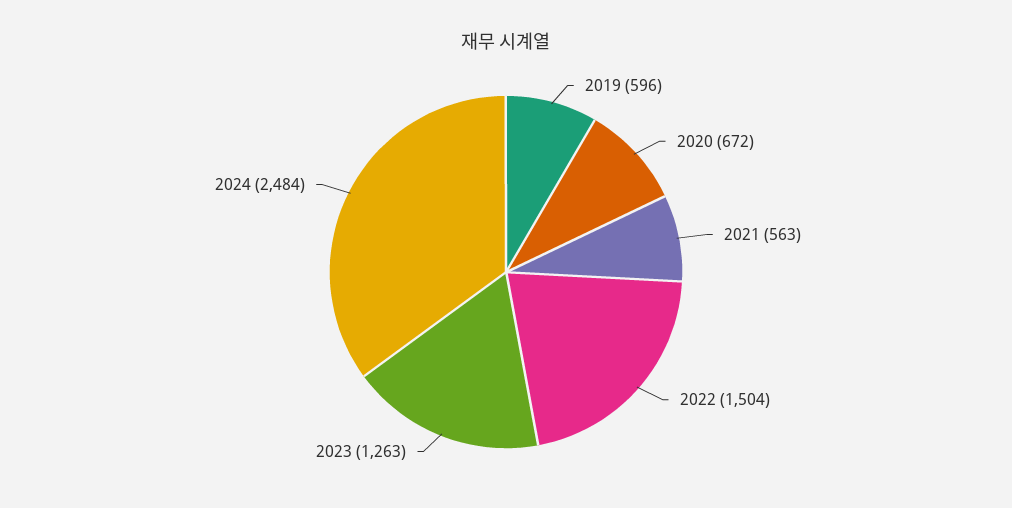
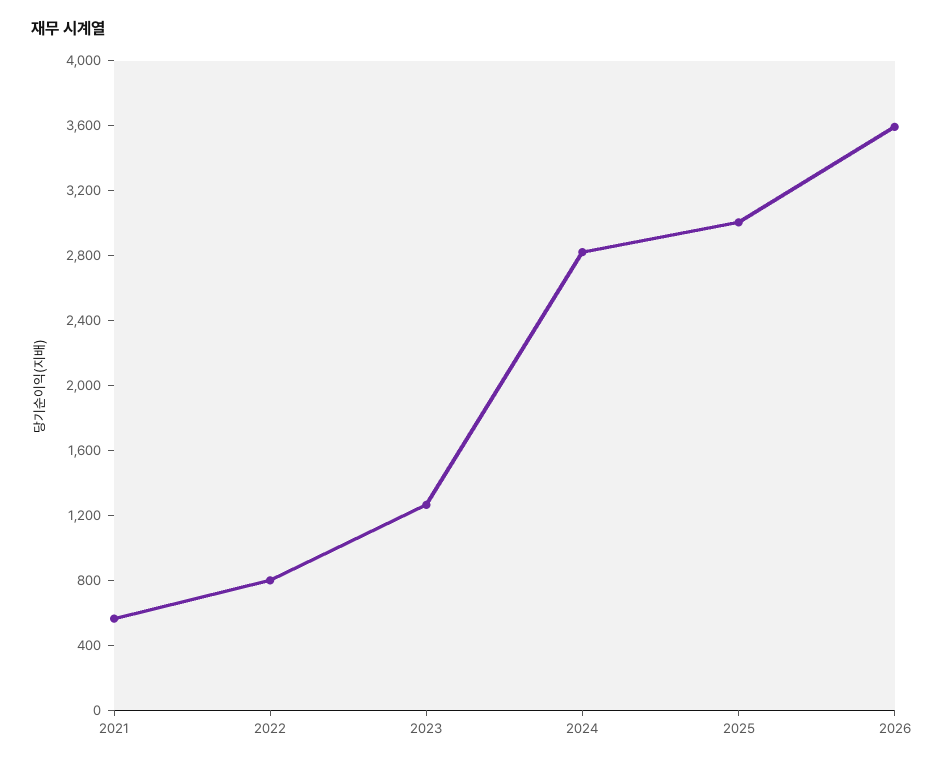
2019: 596 -> none
2020: 672 -> none
2022: 1504 -> 800
2024: 2484 -> 2800
2025: none -> 3000
2026: none -> 3600

